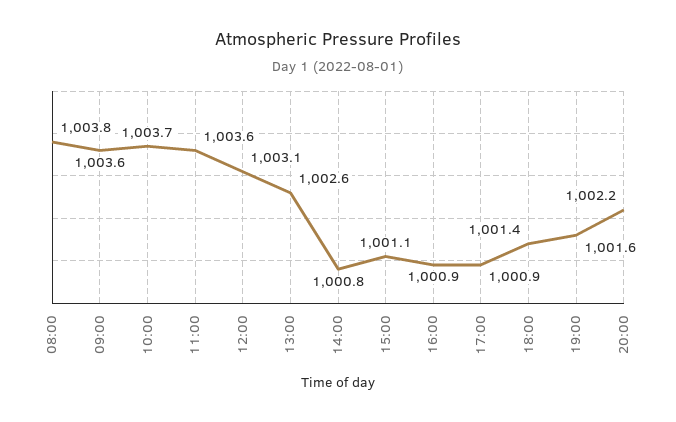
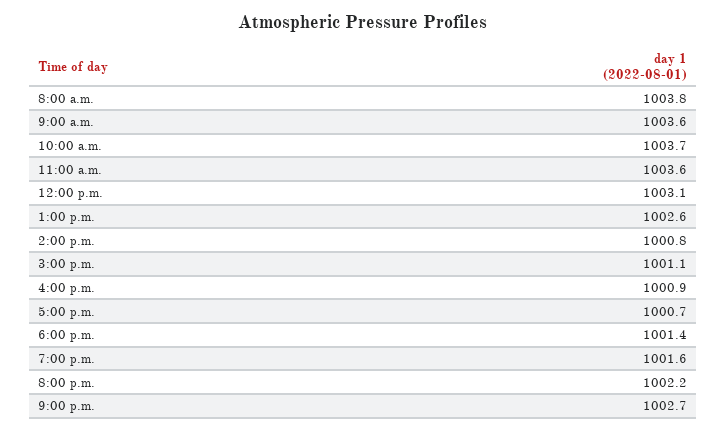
17:00: 1000.9 -> 1000.7
9:00 p.m.: none -> 1002.7

